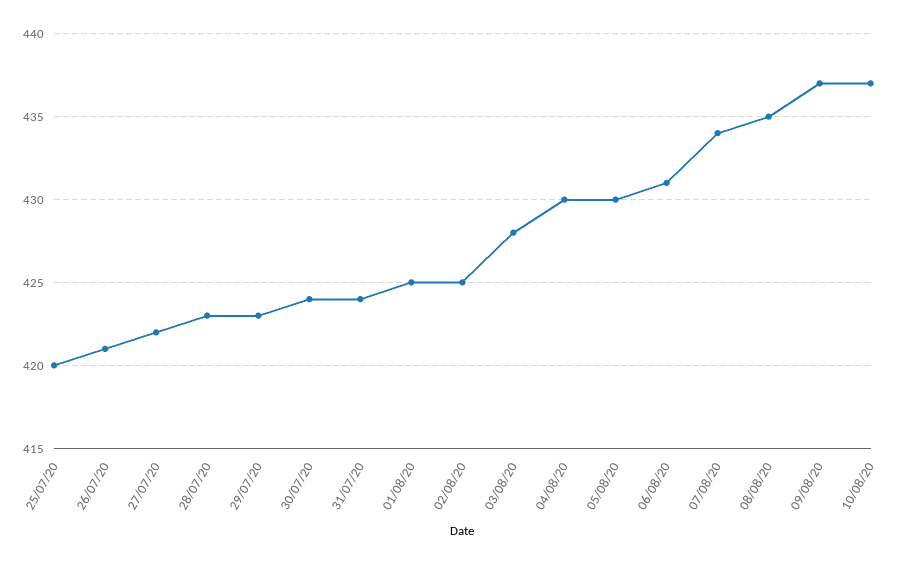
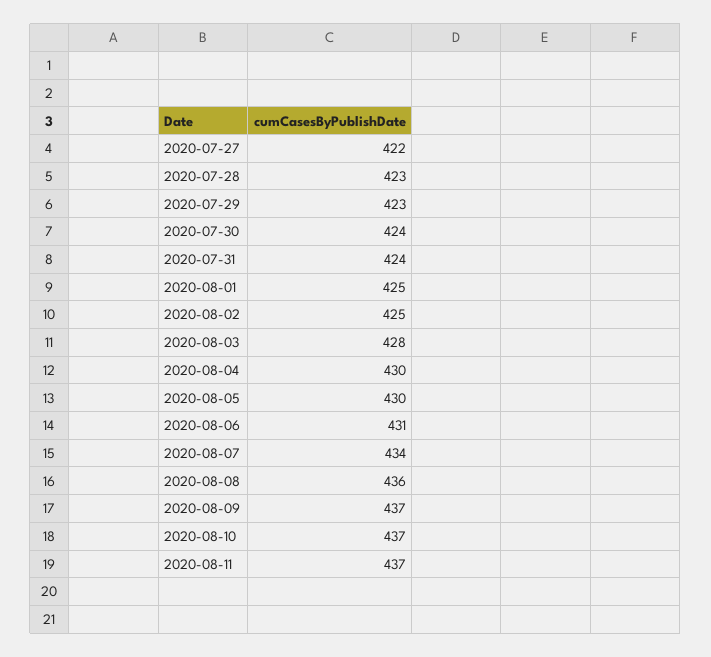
25/07/20: 420 -> none
26/07/20: 421 -> none
08/08/20: 435 -> 436
2020-08-11: none -> 437

